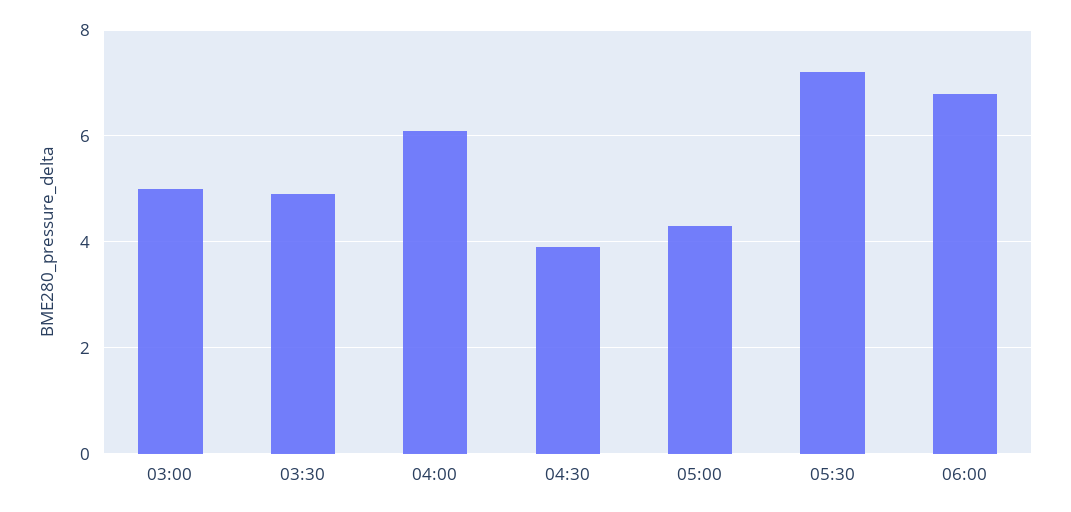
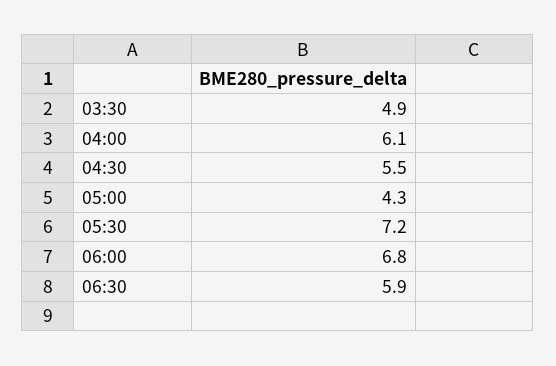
03:00: 5 -> none
04:30: 4 -> 5.5
06:30: none -> 5.9

